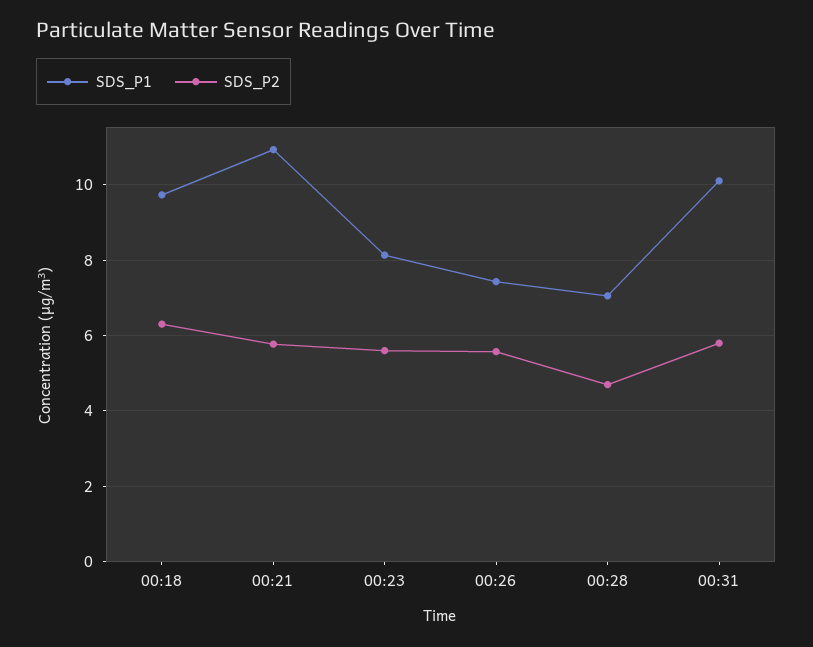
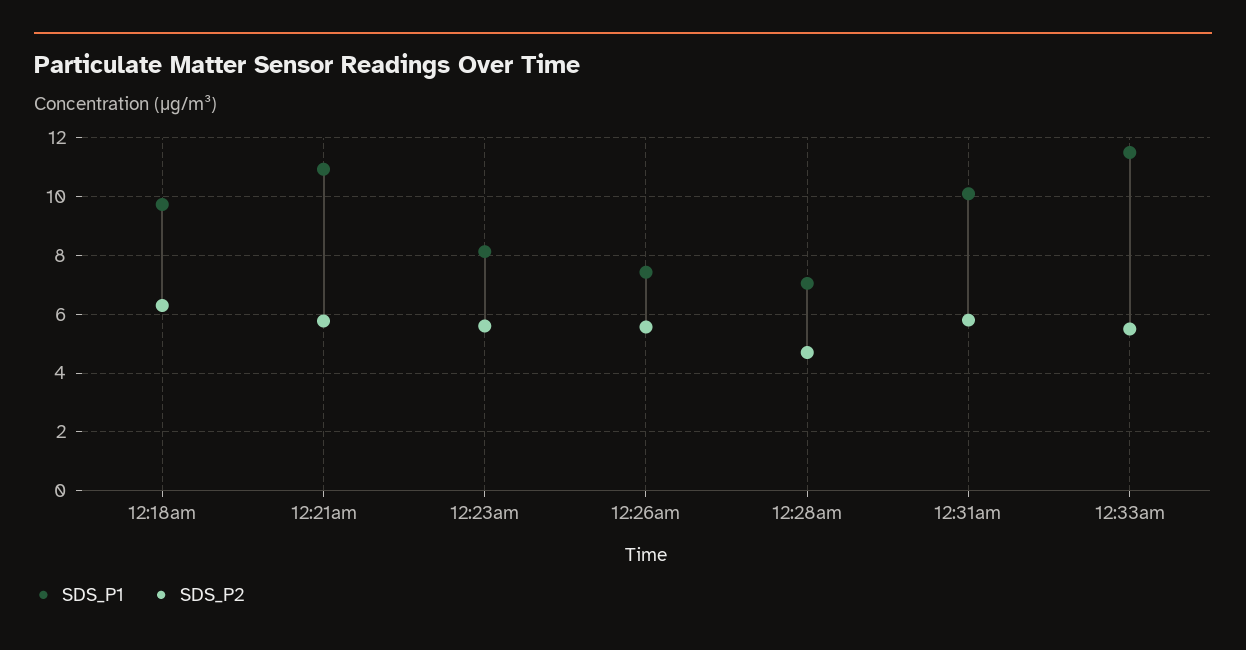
SDS_P1, 12:33am: none -> 11.5
SDS_P2, 12:33am: none -> 5.5

